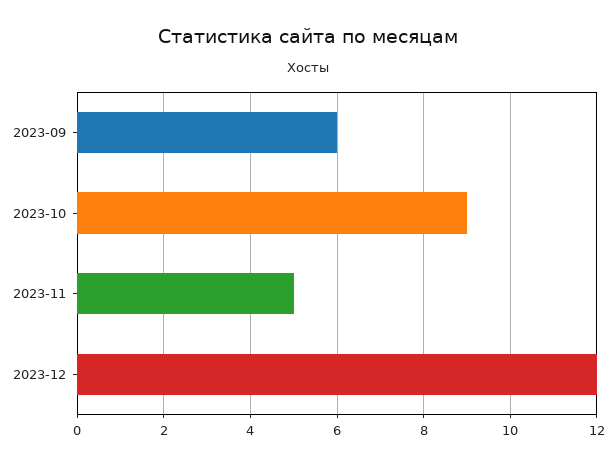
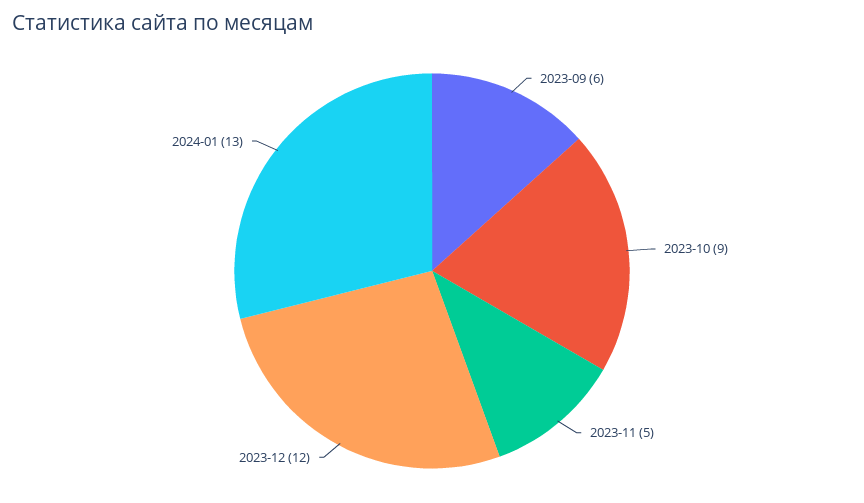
2024-01: none -> 13

